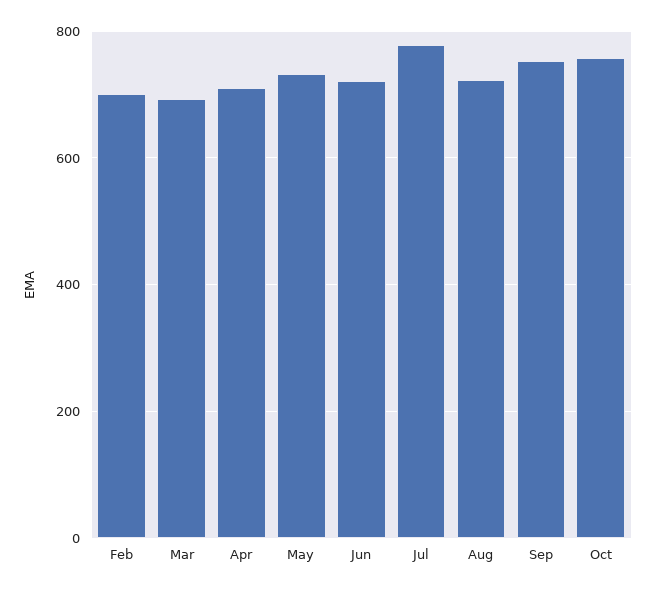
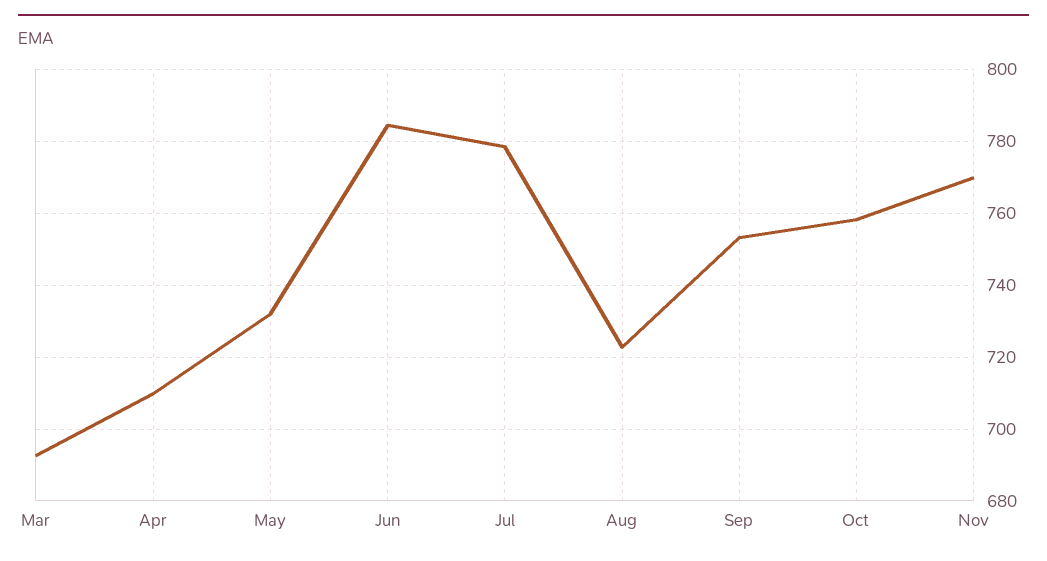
Feb: 700 -> none
Jun: 720 -> 784
Nov: none -> 770

